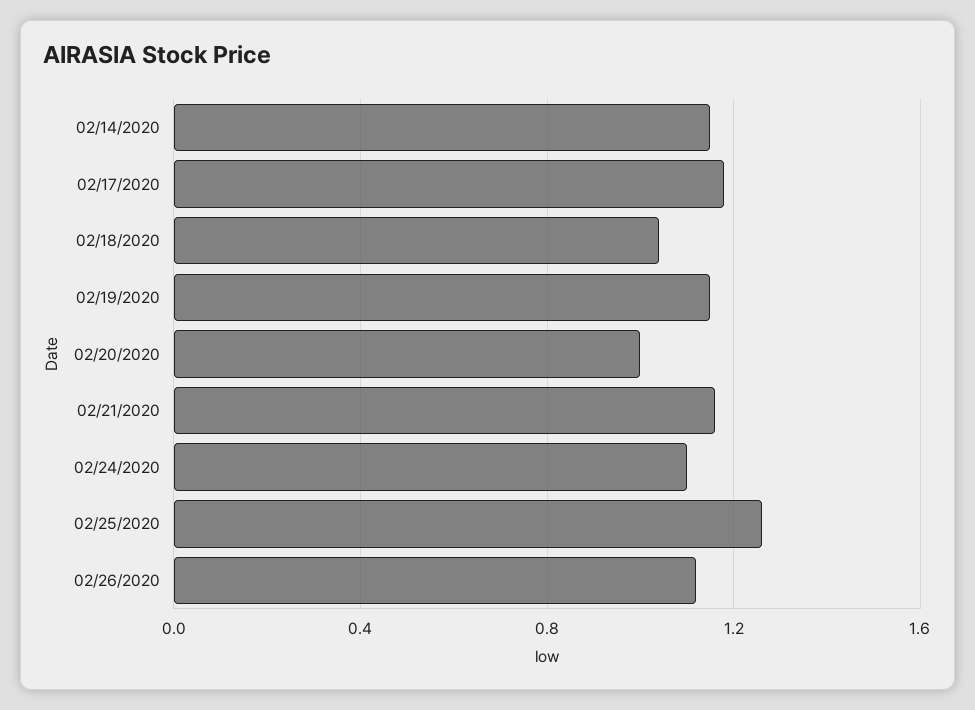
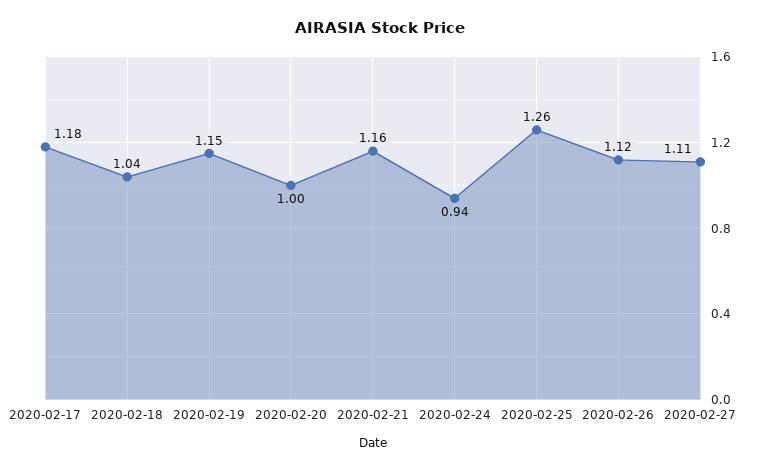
02/14/2020: 1.15 -> none
02/24/2020: 1.1 -> 0.94
2020-02-27: none -> 1.11

